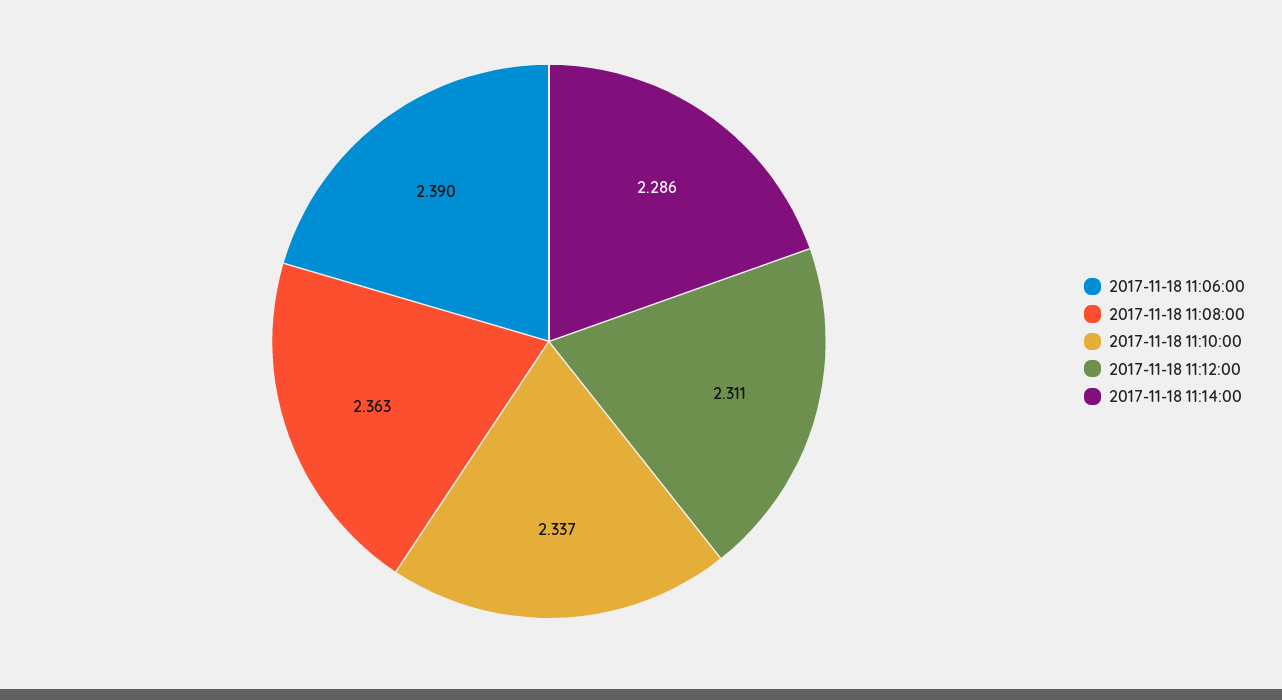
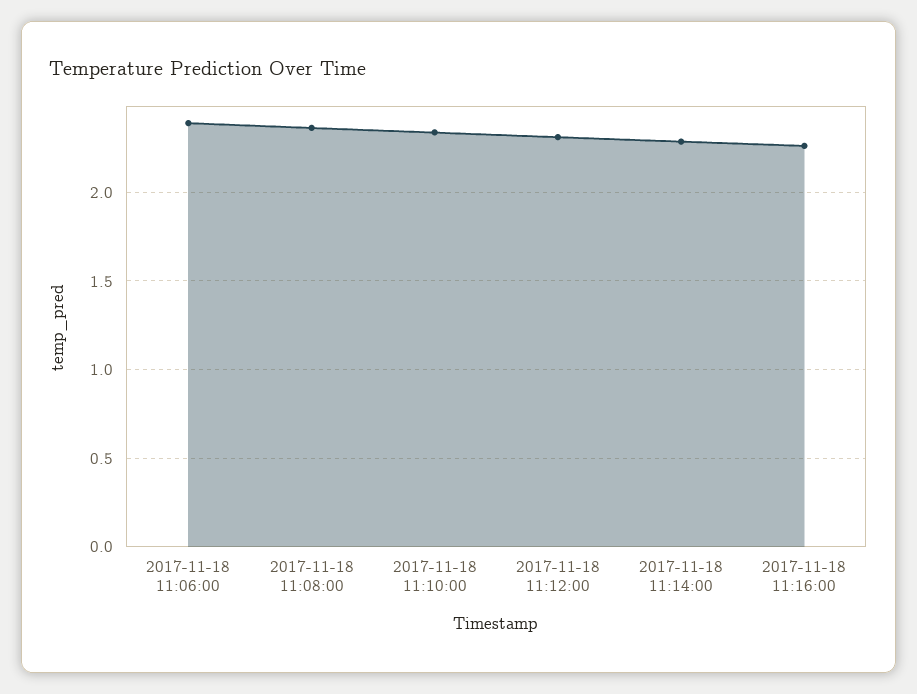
2017-11-18 11:16:00: none -> 2.25

